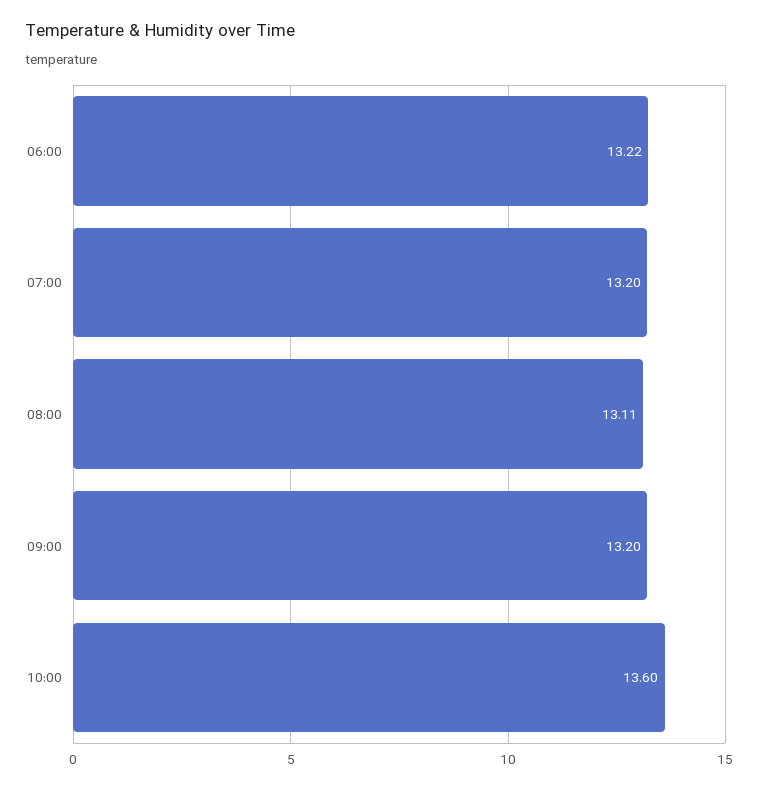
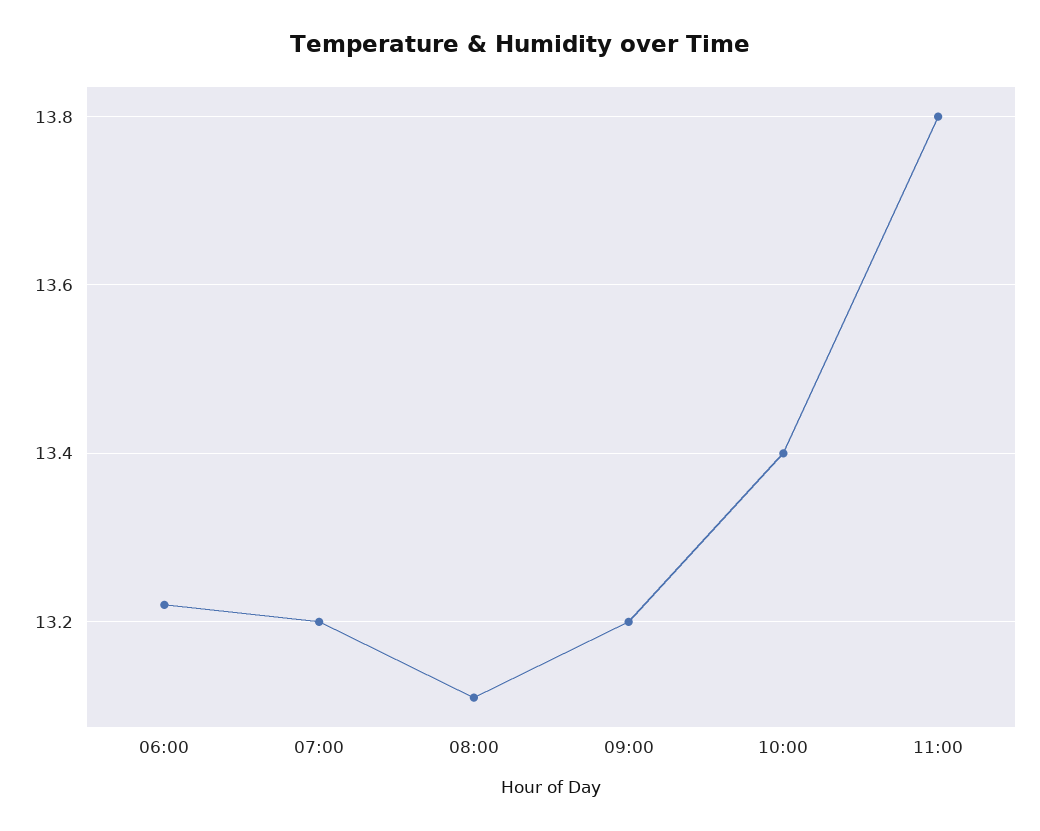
10:00: 13.6 -> 13.4
11:00: none -> 13.8

